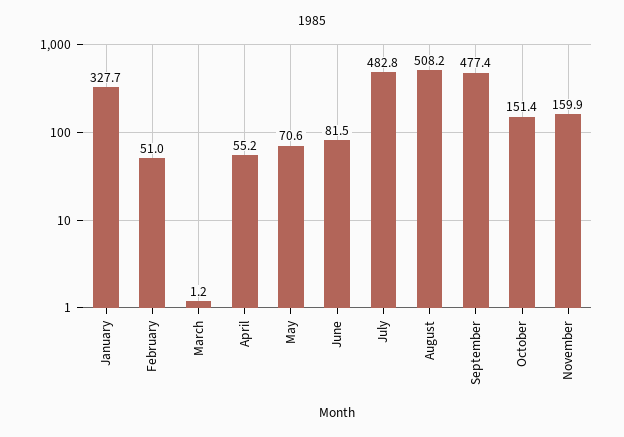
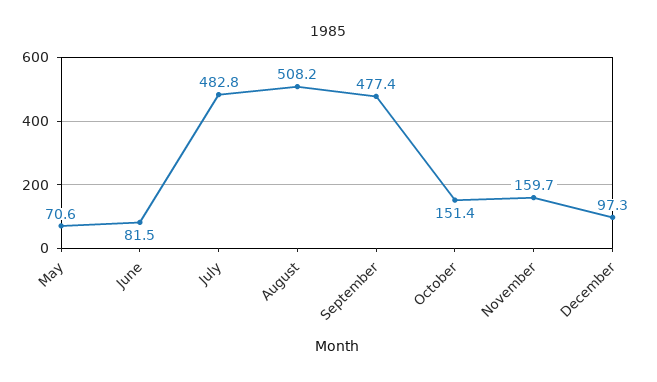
January: 327.7 -> none
February: 51 -> none
March: 1.2 -> none
April: 55.2 -> none
November: 159.9 -> 159.7
December: none -> 97.3

